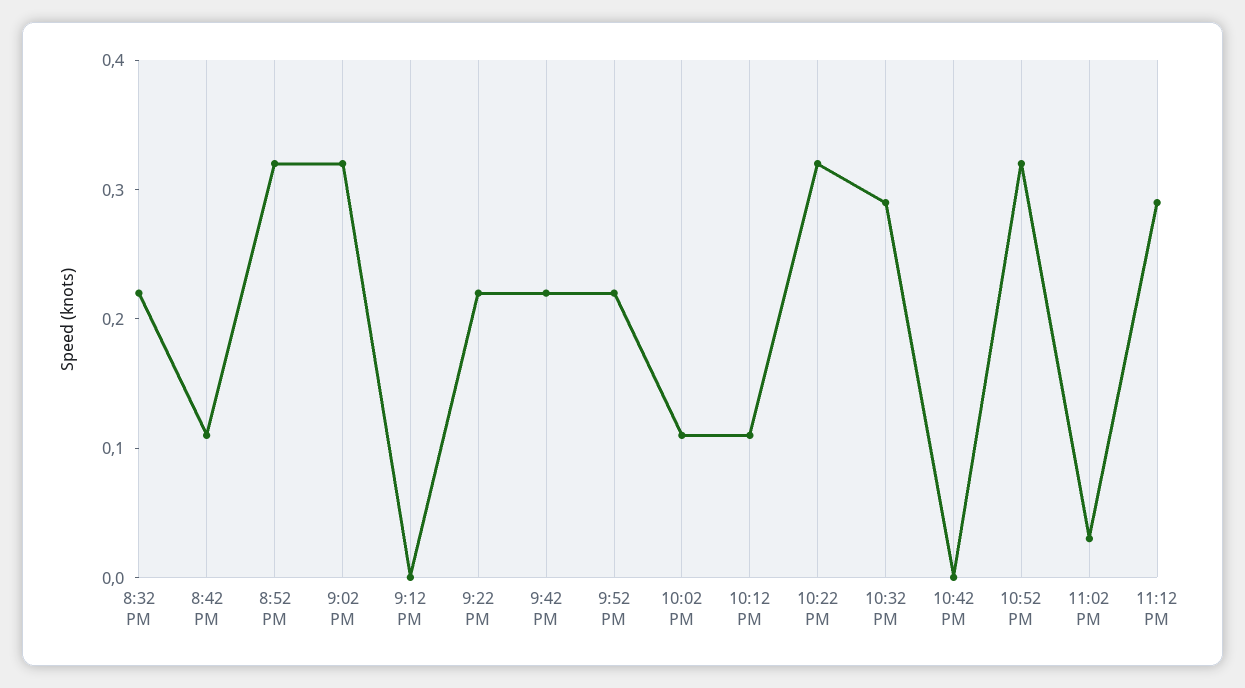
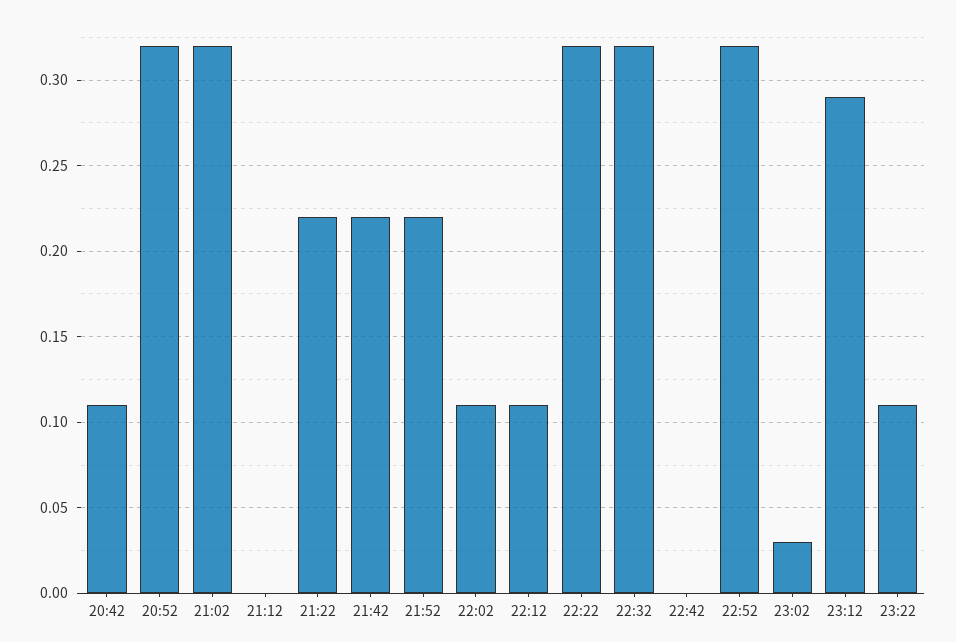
8:32 PM: 0.22 -> none
10:32 PM: 0.29 -> 0.32
23:22: none -> 0.11

